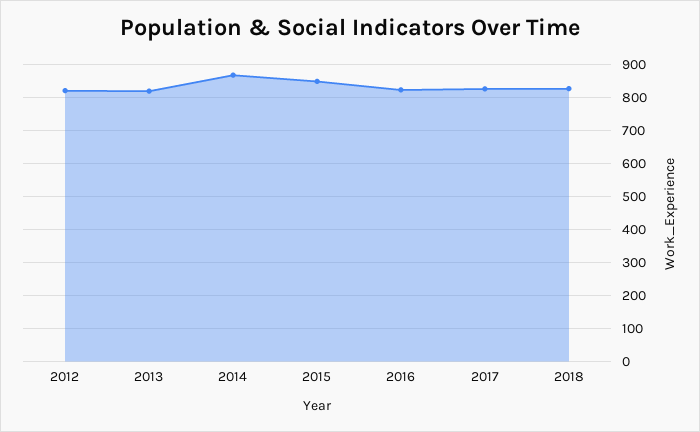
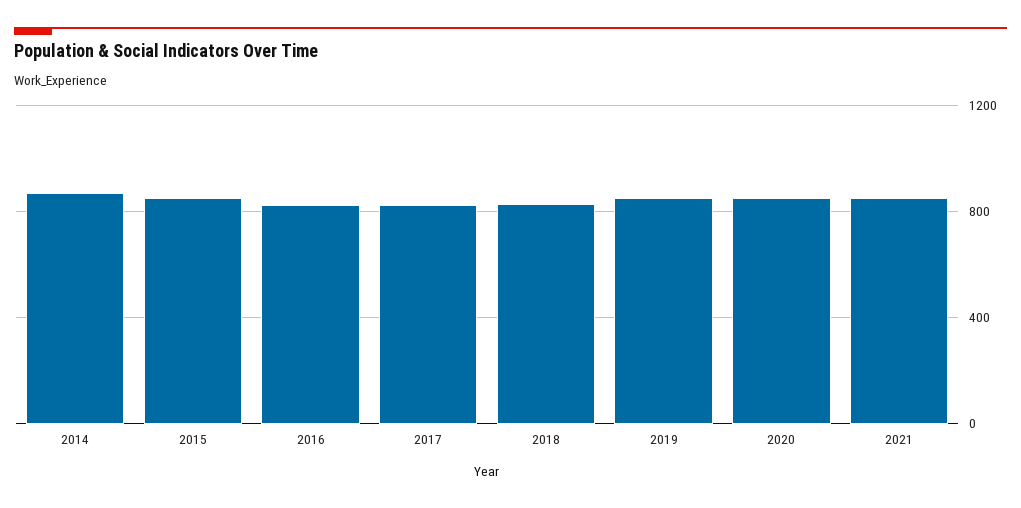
2012: 820 -> none
2013: 820 -> none
2019: none -> 850
2020: none -> 850
2021: none -> 850

